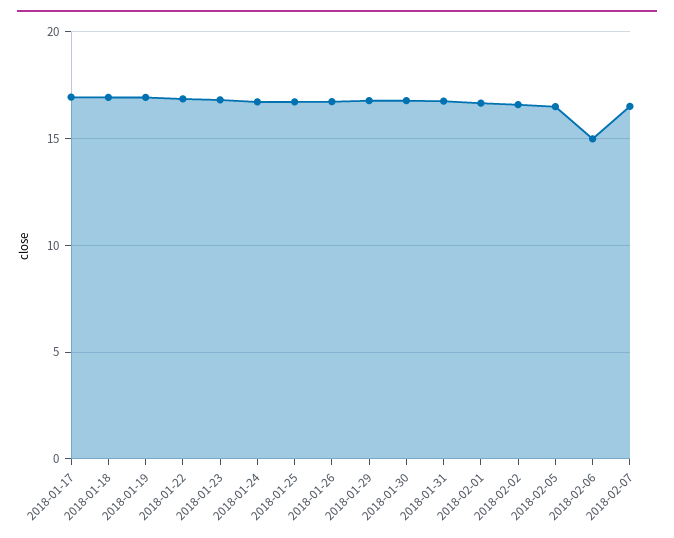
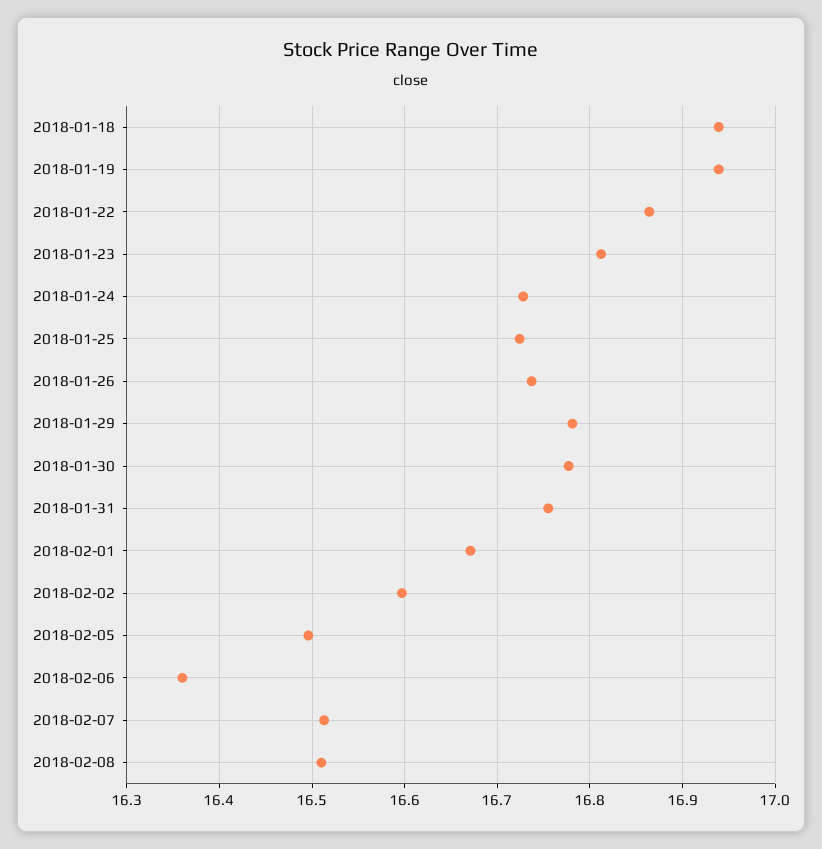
2018-01-17: 17 -> none
2018-02-06: 15 -> 16.36
2018-02-08: none -> 16.51

